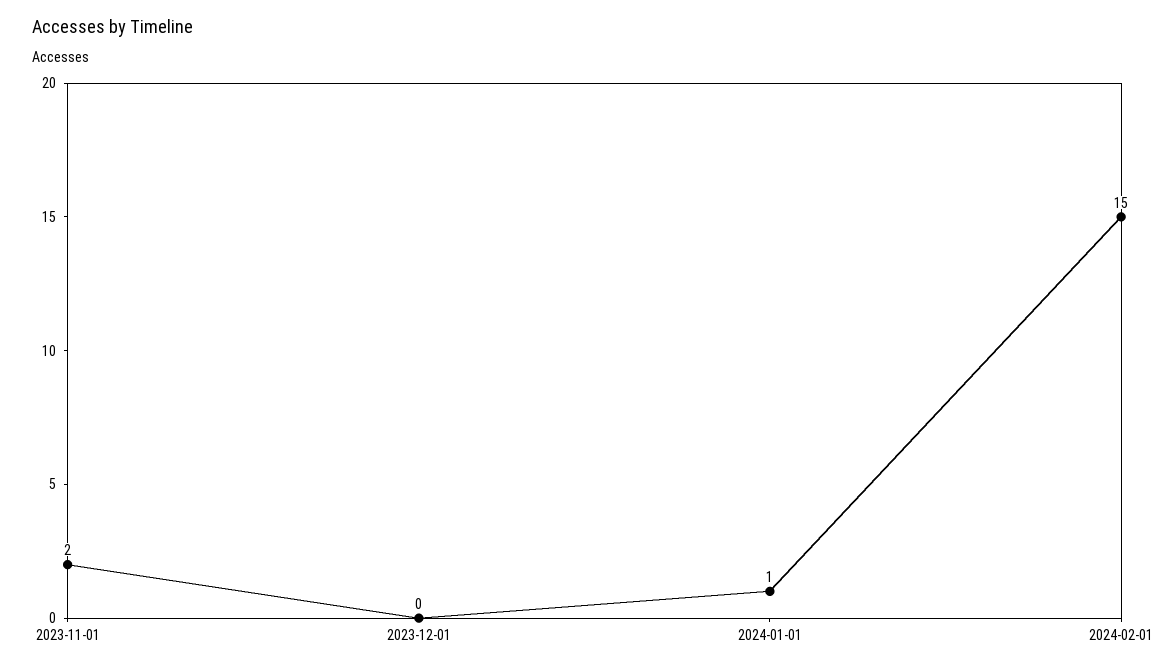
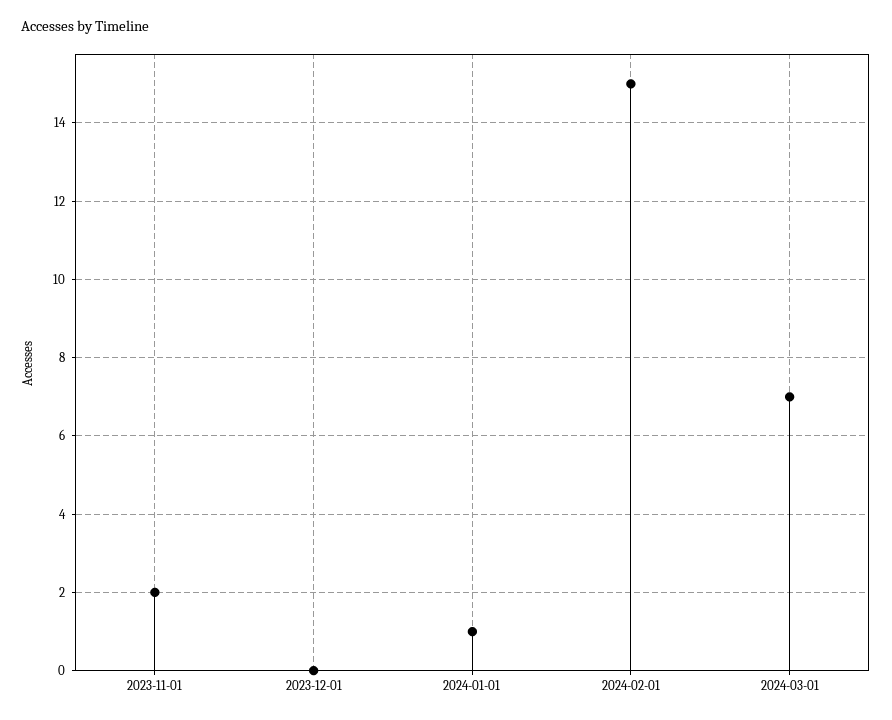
2024-03-01: none -> 7

